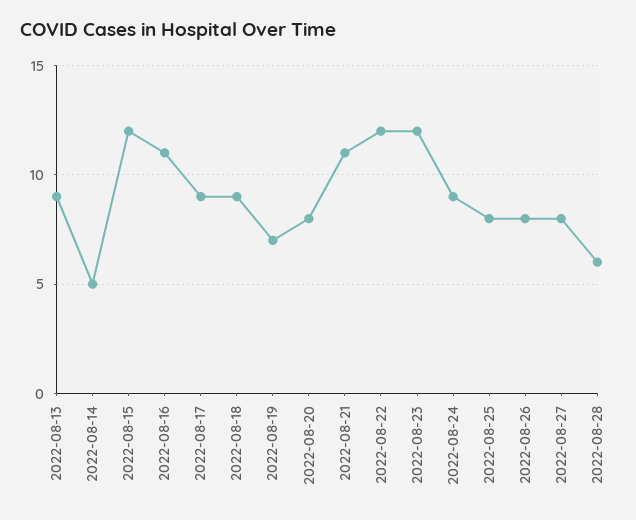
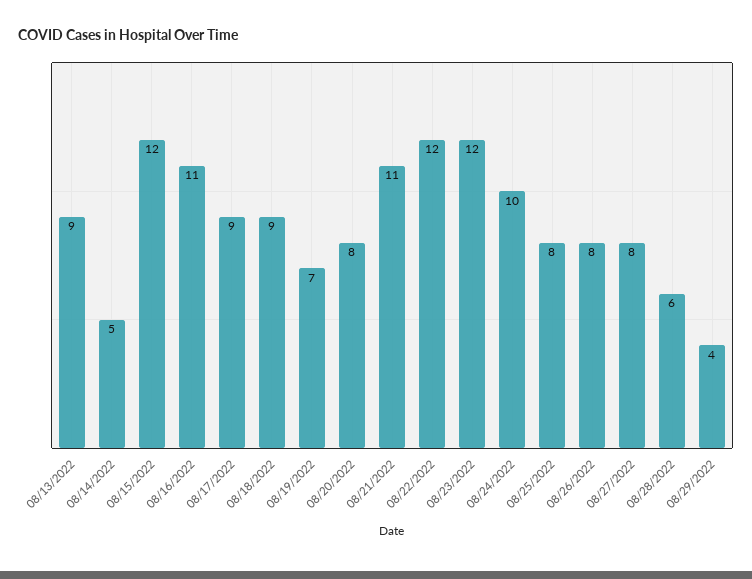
2022-08-24: 9 -> 10
08/29/2022: none -> 4

